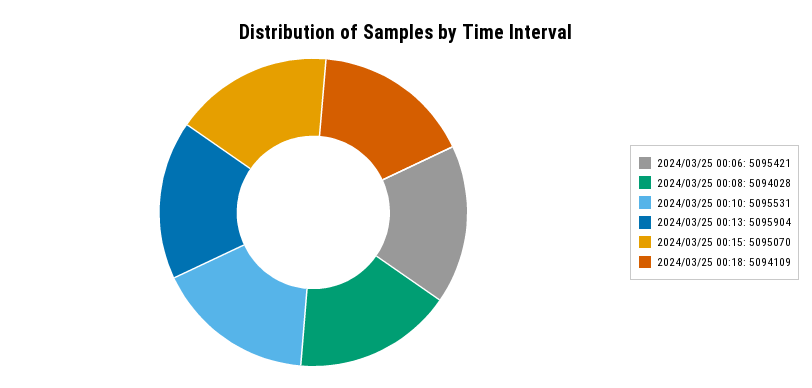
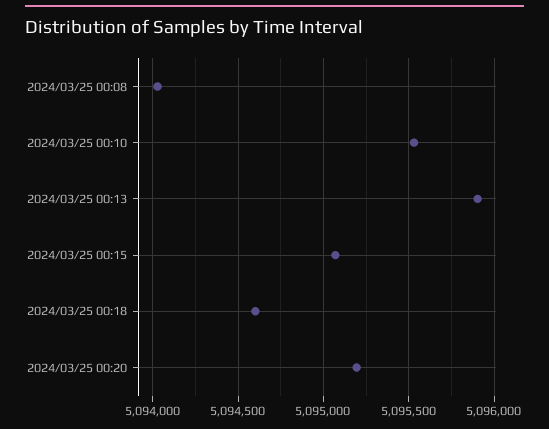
2024/03/25 00:06: 5095421 -> none
2024/03/25 00:18: 5094109 -> 5094600
2024/03/25 00:20: none -> 5095200

